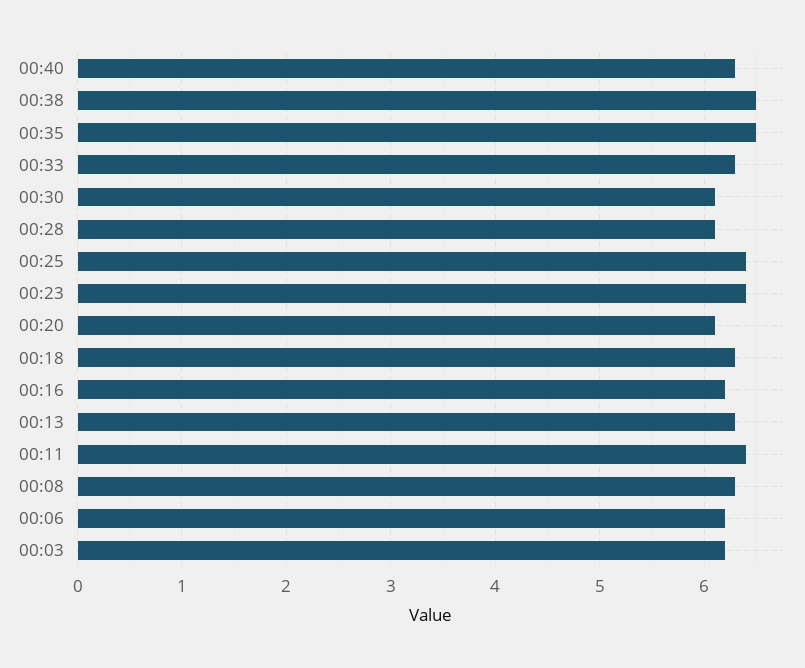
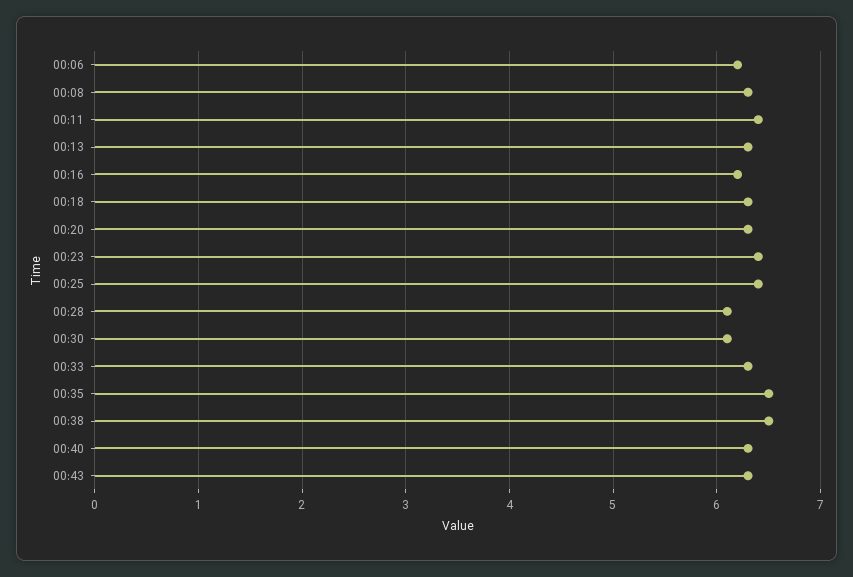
00:20: 6.1 -> 6.3
00:03: 6.2 -> none
00:43: none -> 6.3

